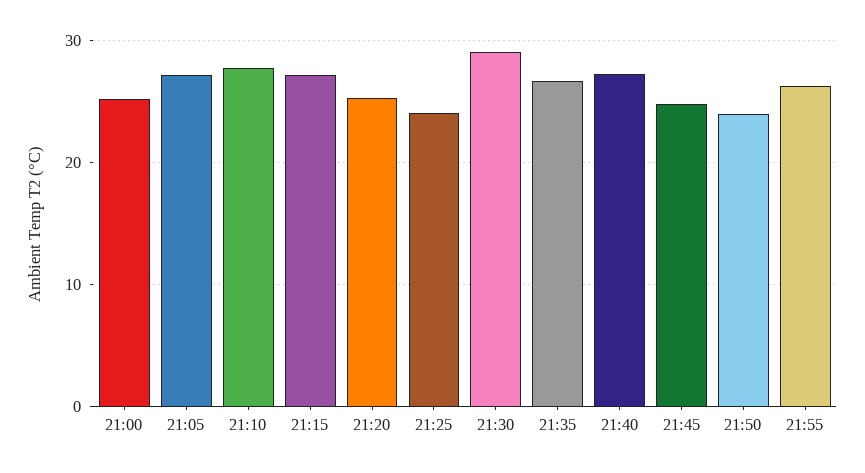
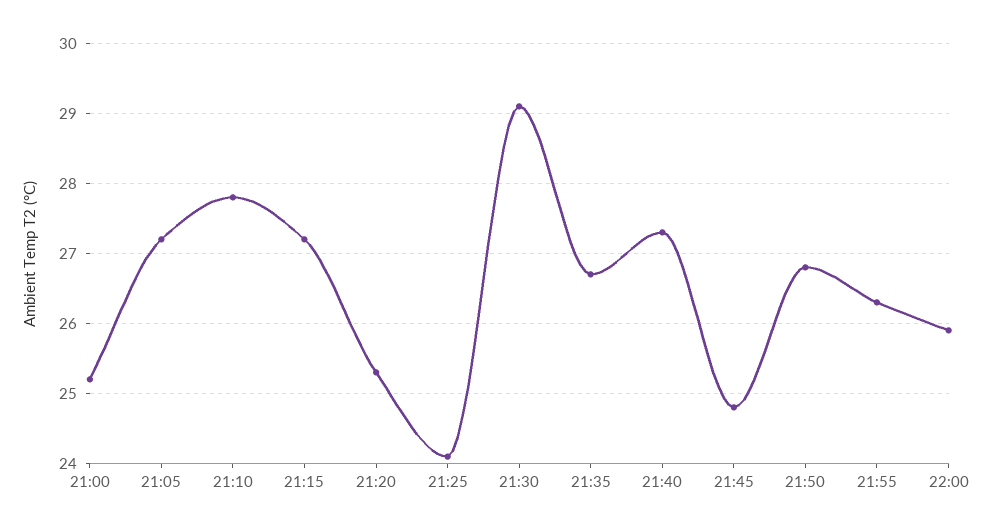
21:50: 24 -> 26.8
22:00: none -> 25.9

